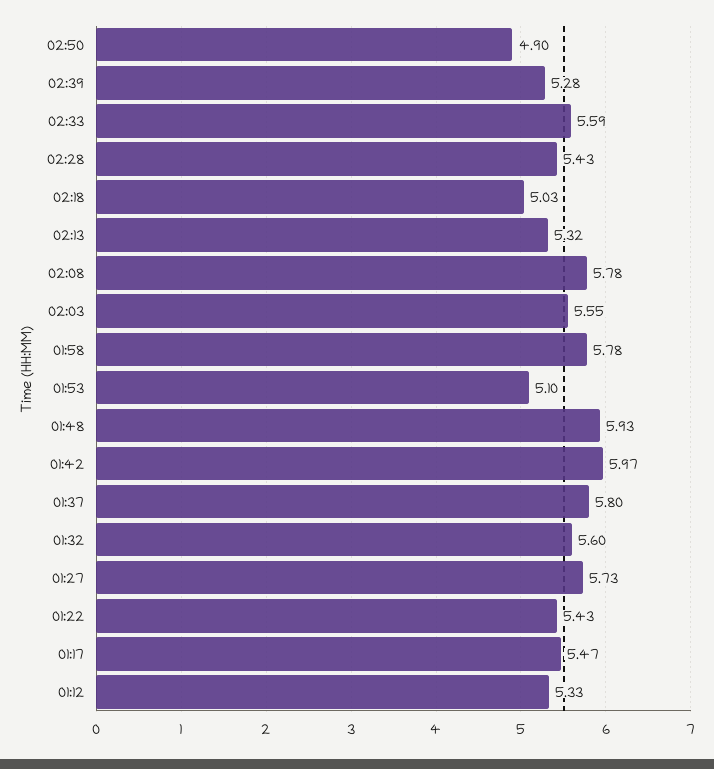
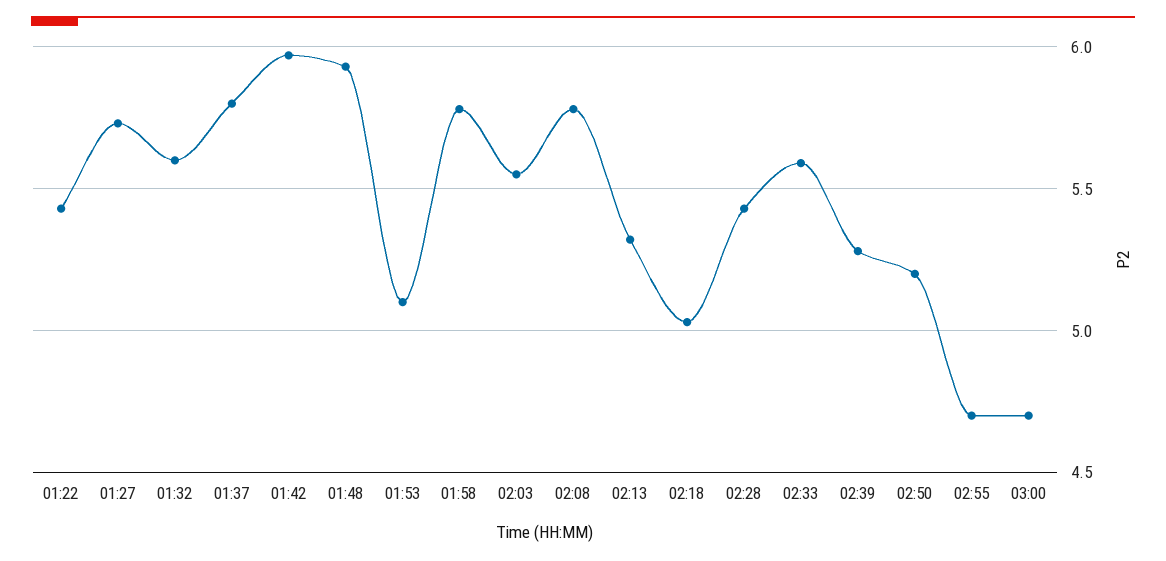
02:50: 4.9 -> 5.2
01:17: 5.47 -> none
01:12: 5.33 -> none
02:55: none -> 4.7
03:00: none -> 4.7

